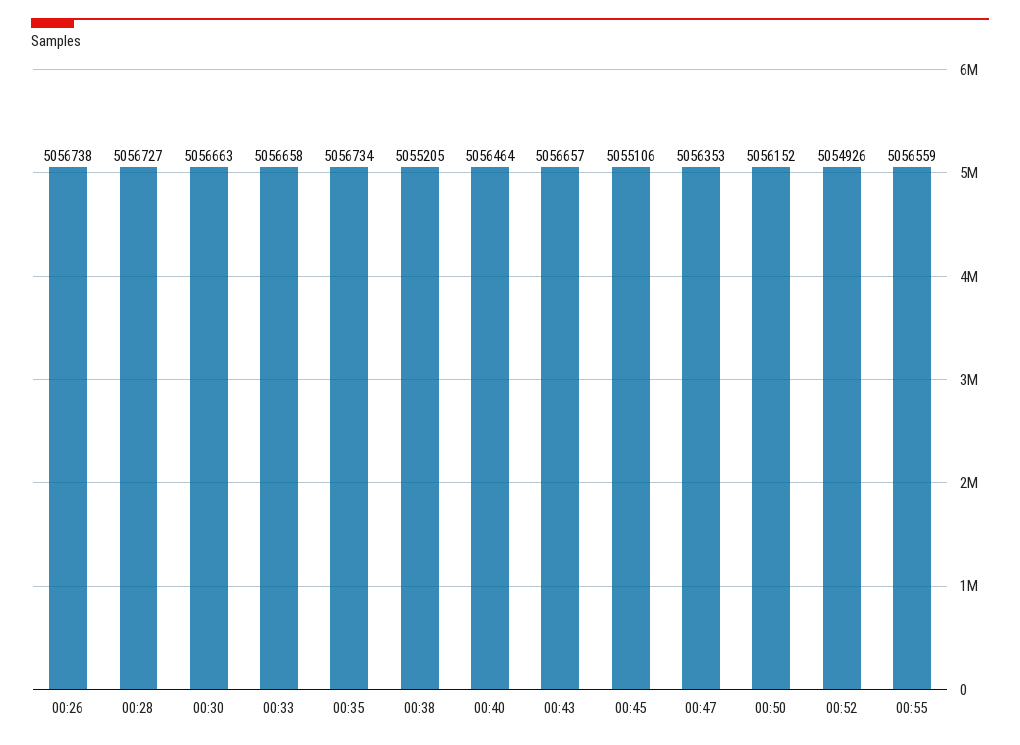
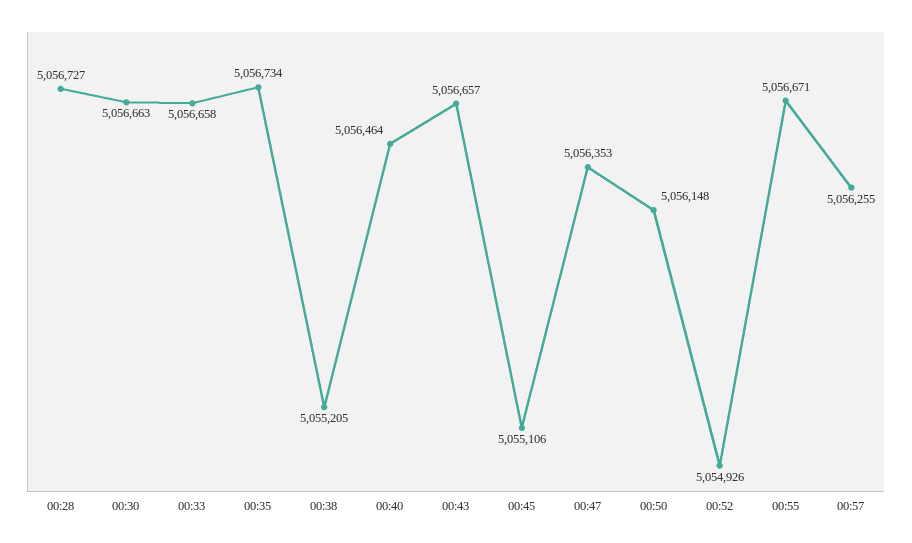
00:26: 5056738 -> none
00:50: 5056152 -> 5056148
00:55: 5056559 -> 5056671
00:57: none -> 5056255

